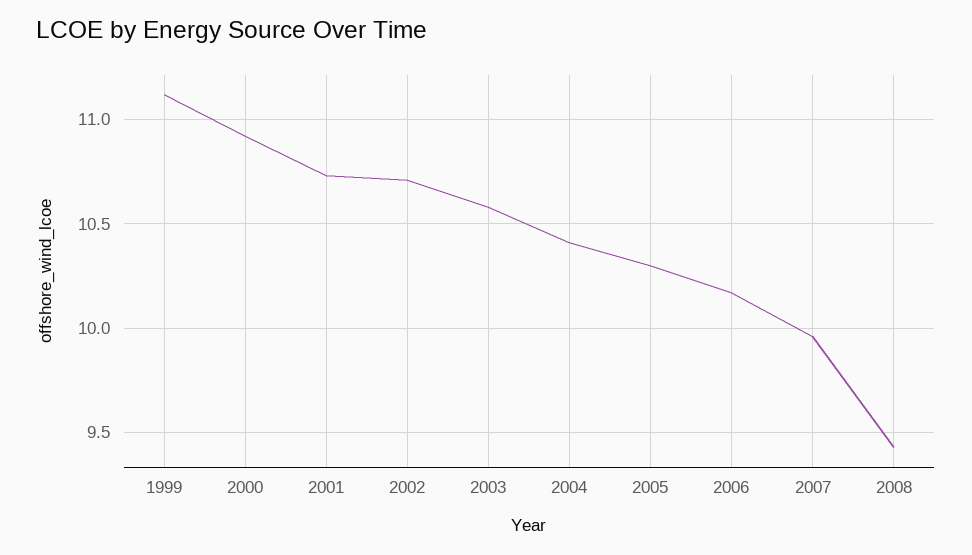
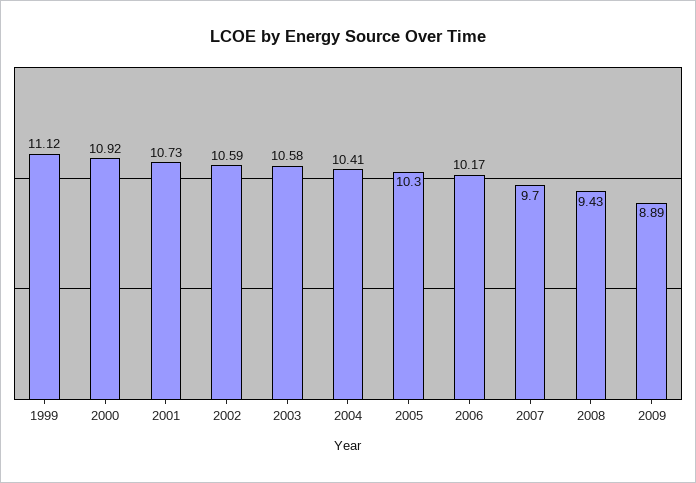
2002: 10.7 -> 10.59
2007: 9.95 -> 9.7
2009: none -> 8.89

